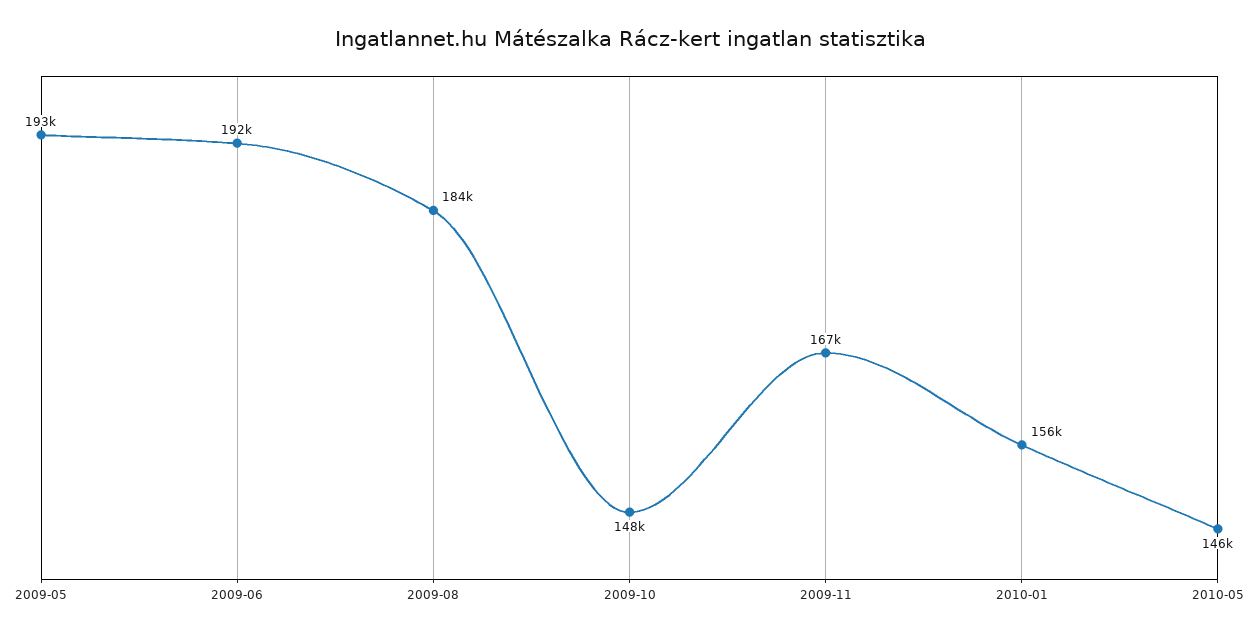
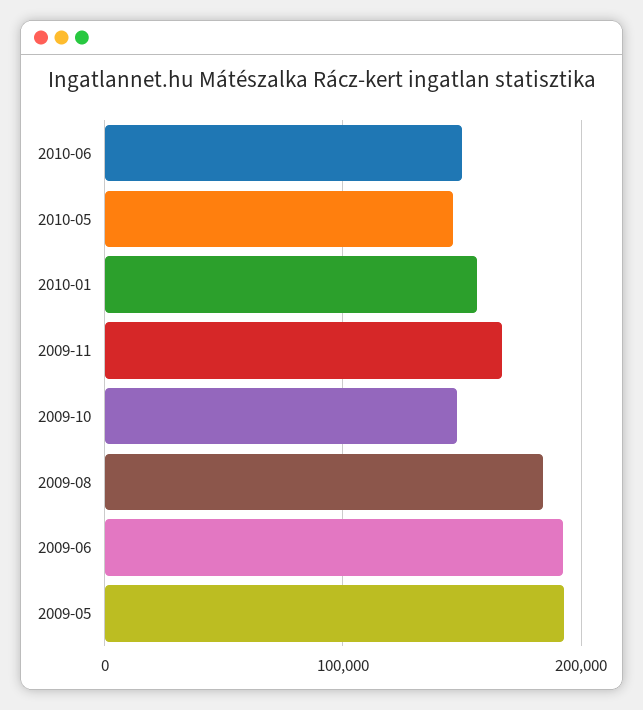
2010-06: none -> 150000

